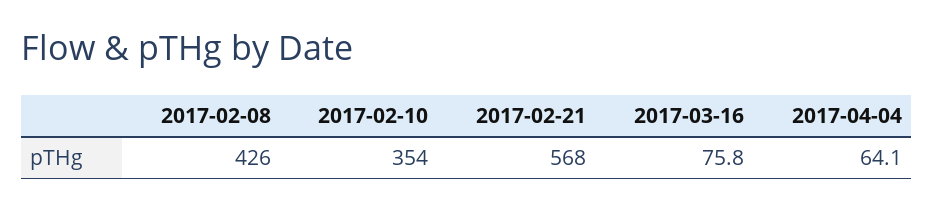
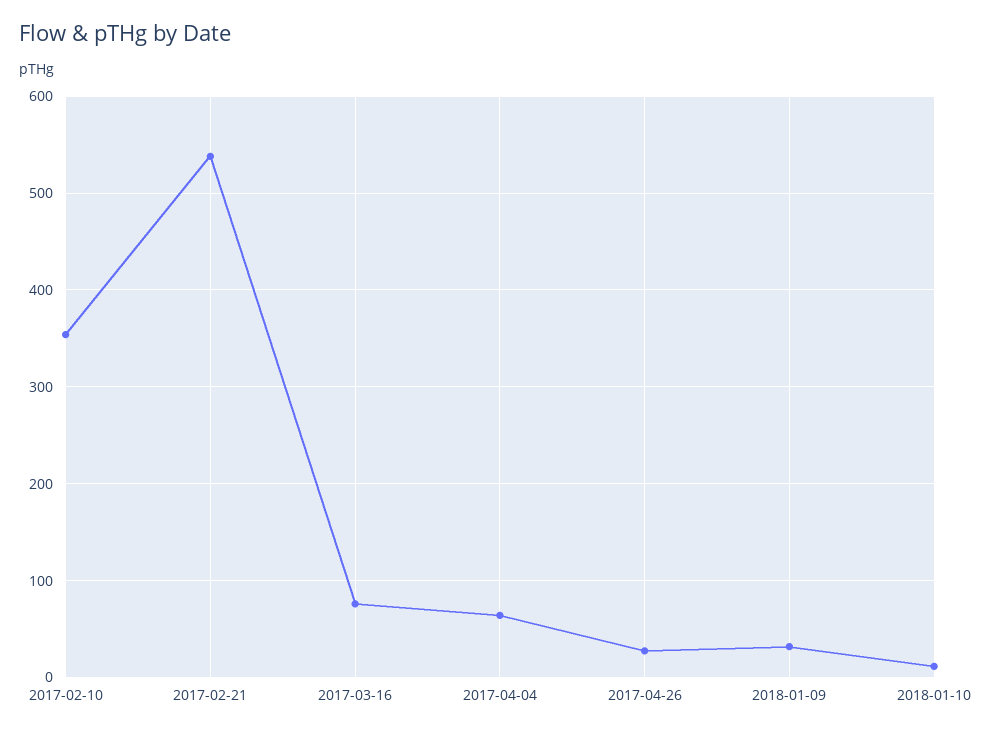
2017-02-08: 426 -> none
2017-02-21: 568 -> 540
2017-04-26: none -> 30
2018-01-09: none -> 30
2018-01-10: none -> 10

